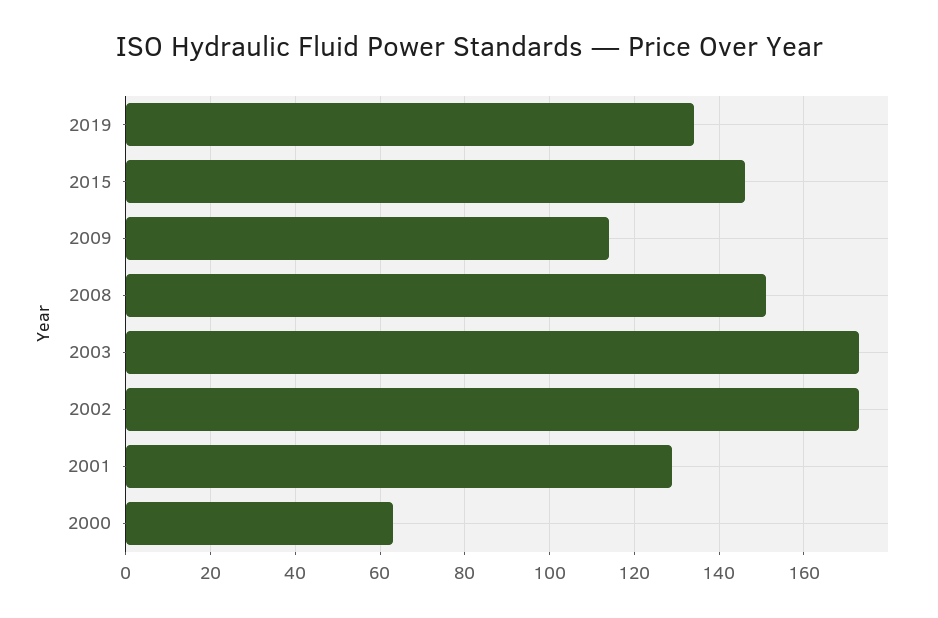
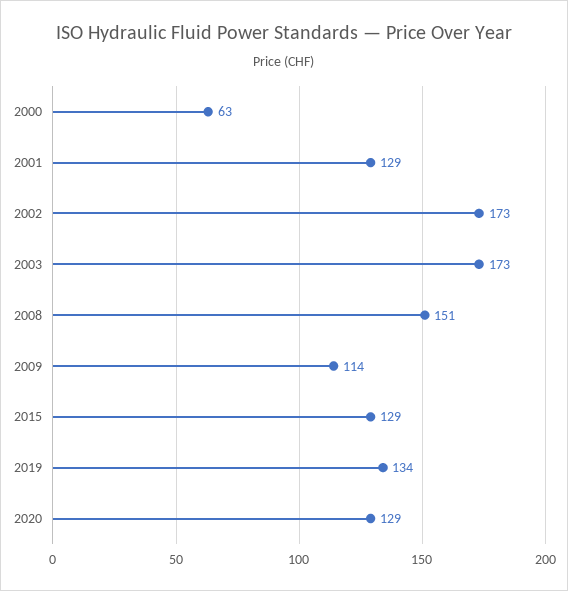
2015: 145 -> 129
2020: none -> 129

